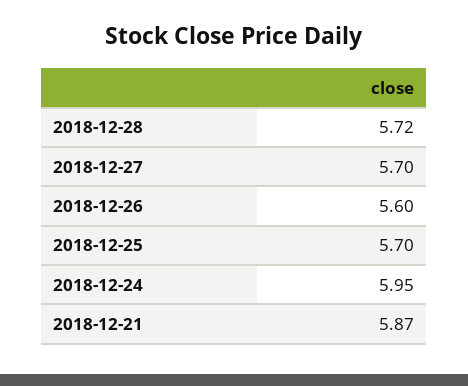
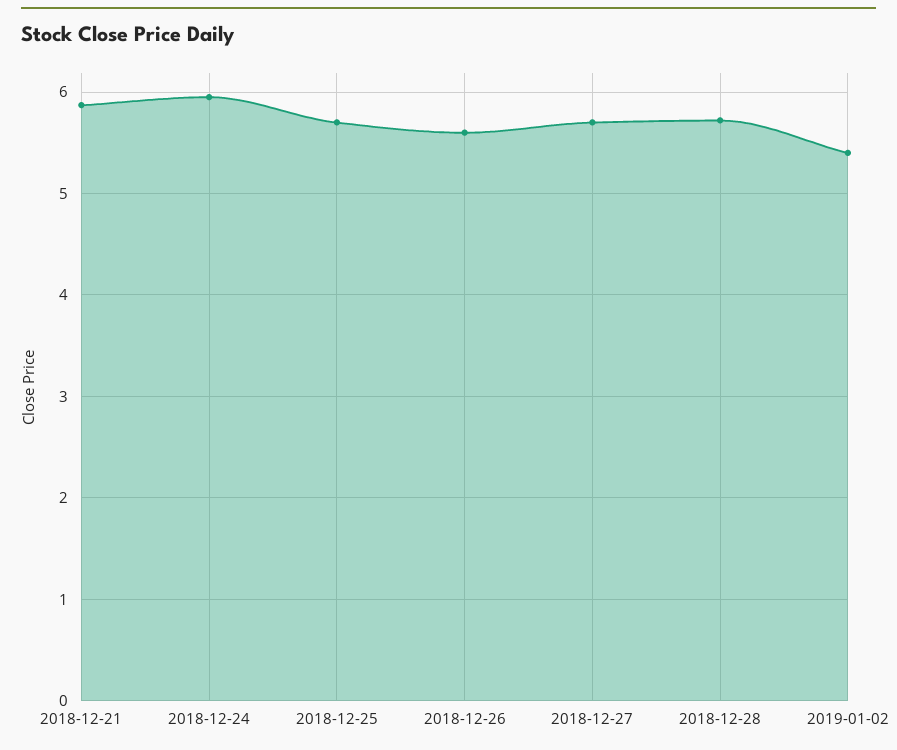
2019-01-02: none -> 5.4

